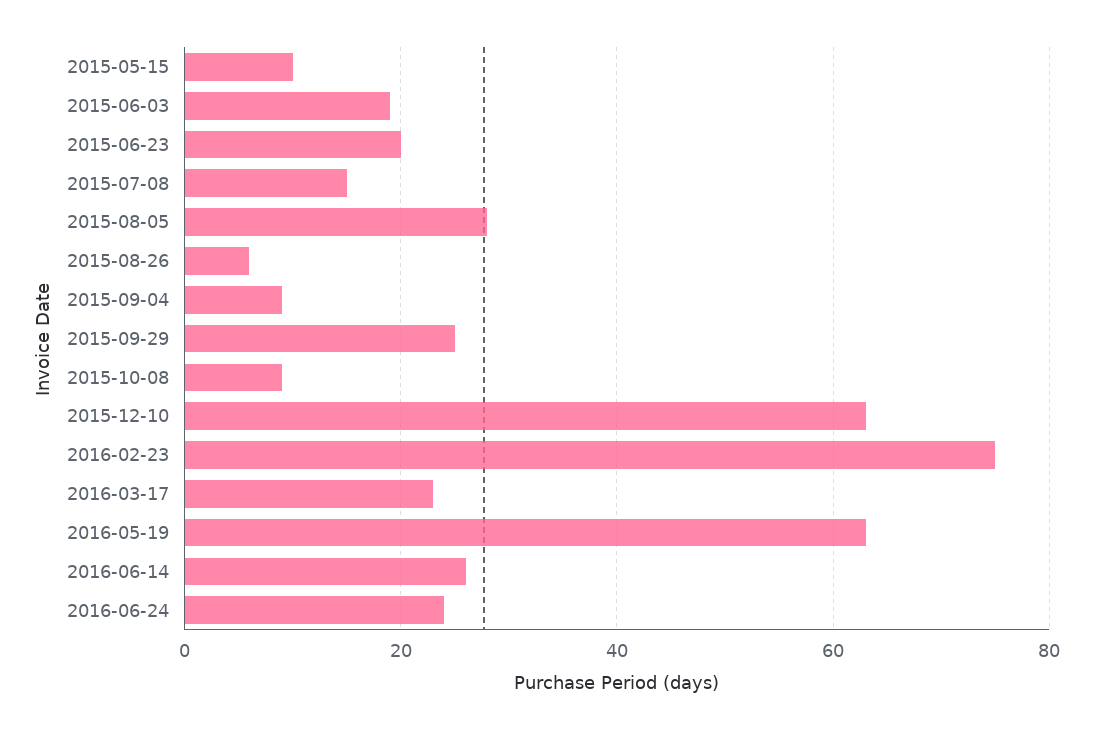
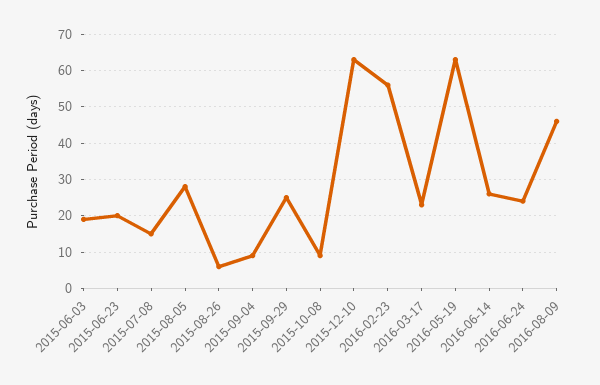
2015-05-15: 10 -> none
2016-02-23: 75 -> 55
2016-08-09: none -> 45

